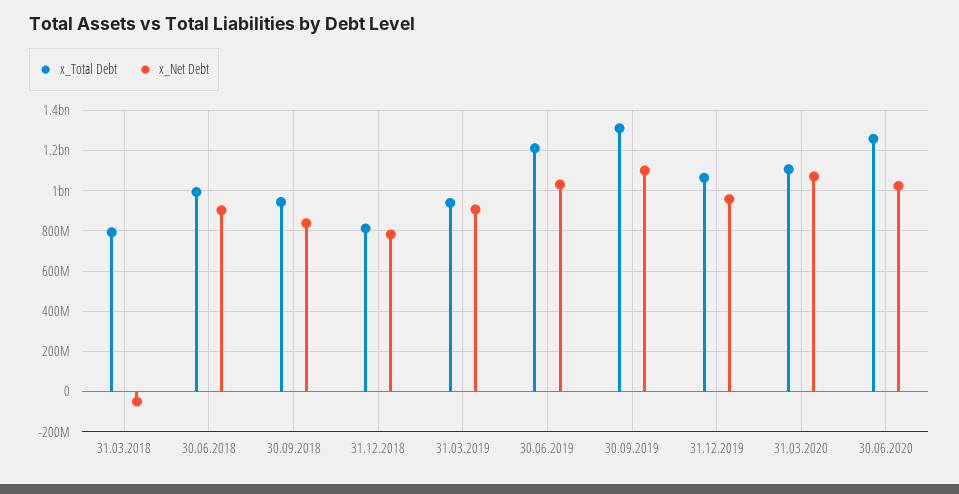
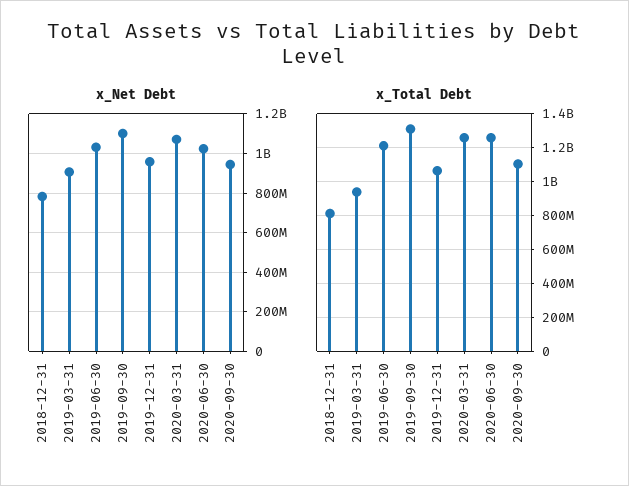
x_Total Debt, 31.03.2018: 800000000 -> none
x_Net Debt, 31.03.2018: -50000000 -> none
x_Total Debt, 30.06.2018: 1000000000 -> none
x_Net Debt, 30.06.2018: 900000000 -> none
x_Total Debt, 30.09.2018: 950000000 -> none
x_Net Debt, 30.09.2018: 850000000 -> none
x_Total Debt, 31.03.2020: 1100000000 -> 1250000000
x_Net Debt, 2020-09-30: none -> 950000000
x_Total Debt, 2020-09-30: none -> 1100000000

